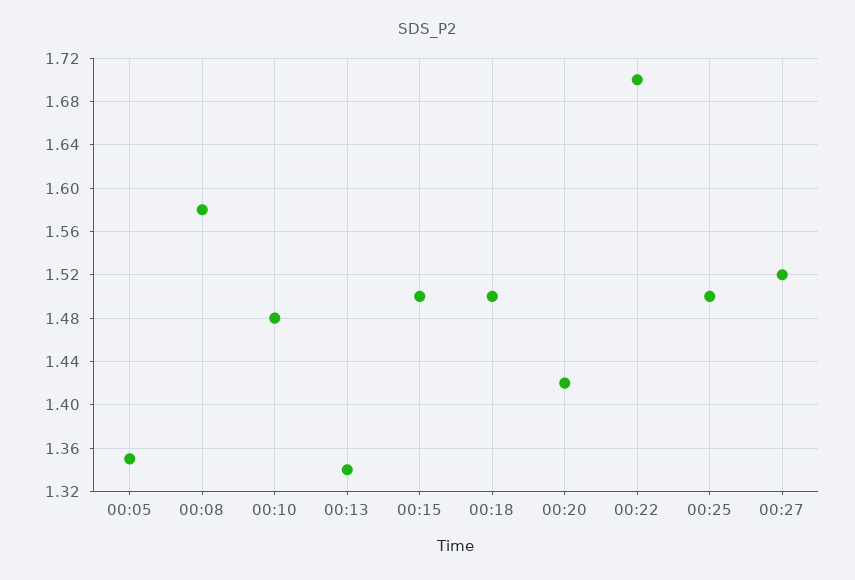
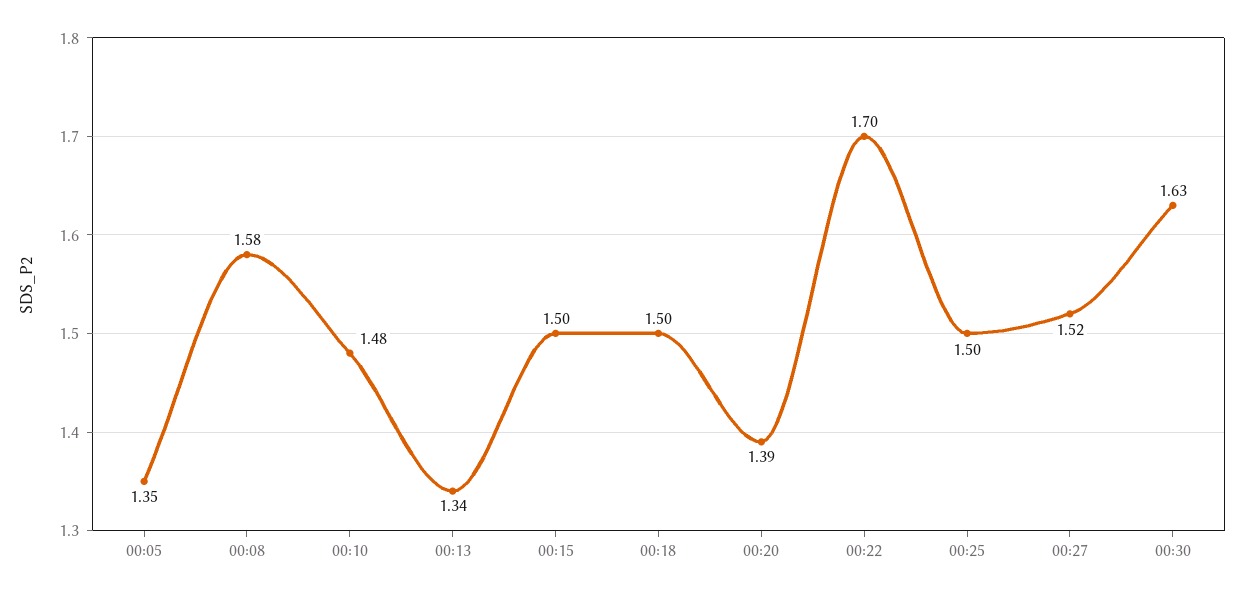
00:20: 1.42 -> 1.39
00:30: none -> 1.63

